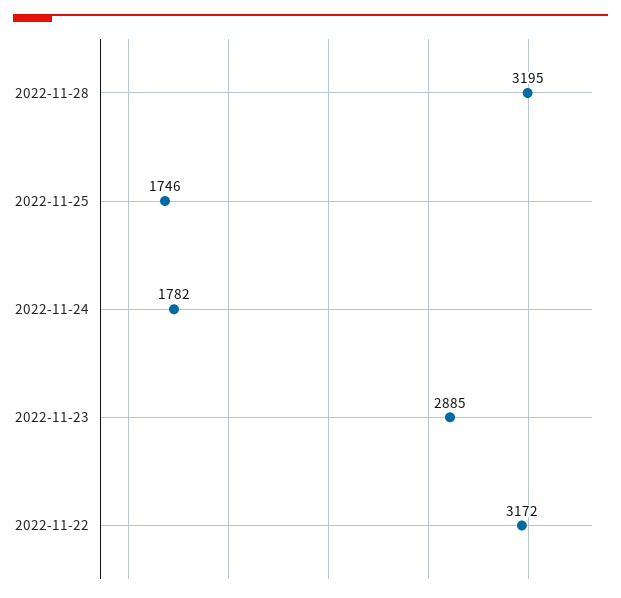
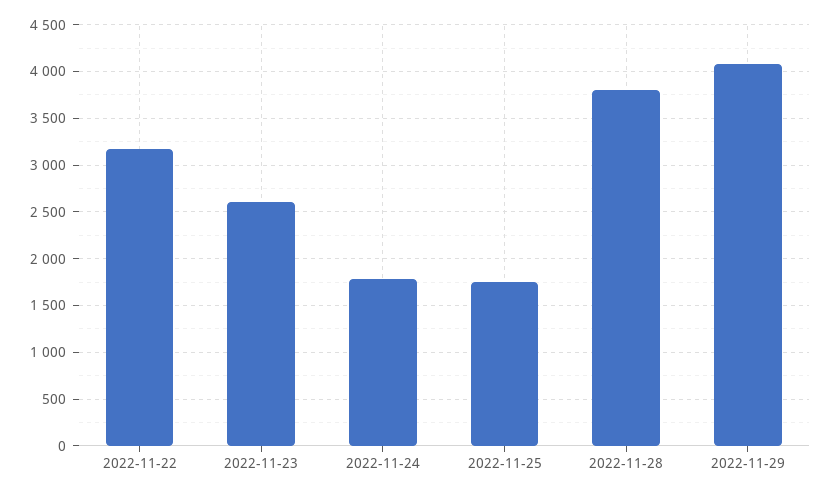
2022-11-28: 3195 -> 3800
2022-11-23: 2885 -> 2600
2022-11-29: none -> 4100

